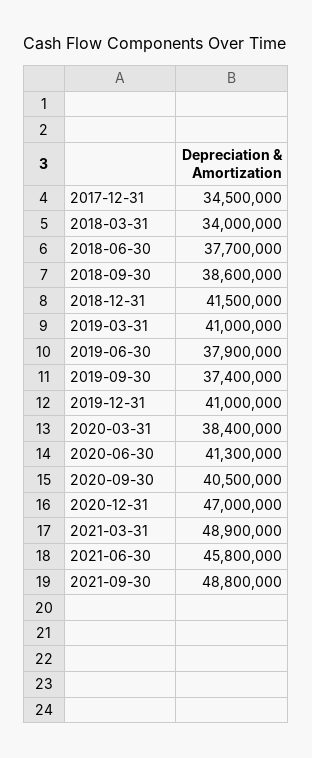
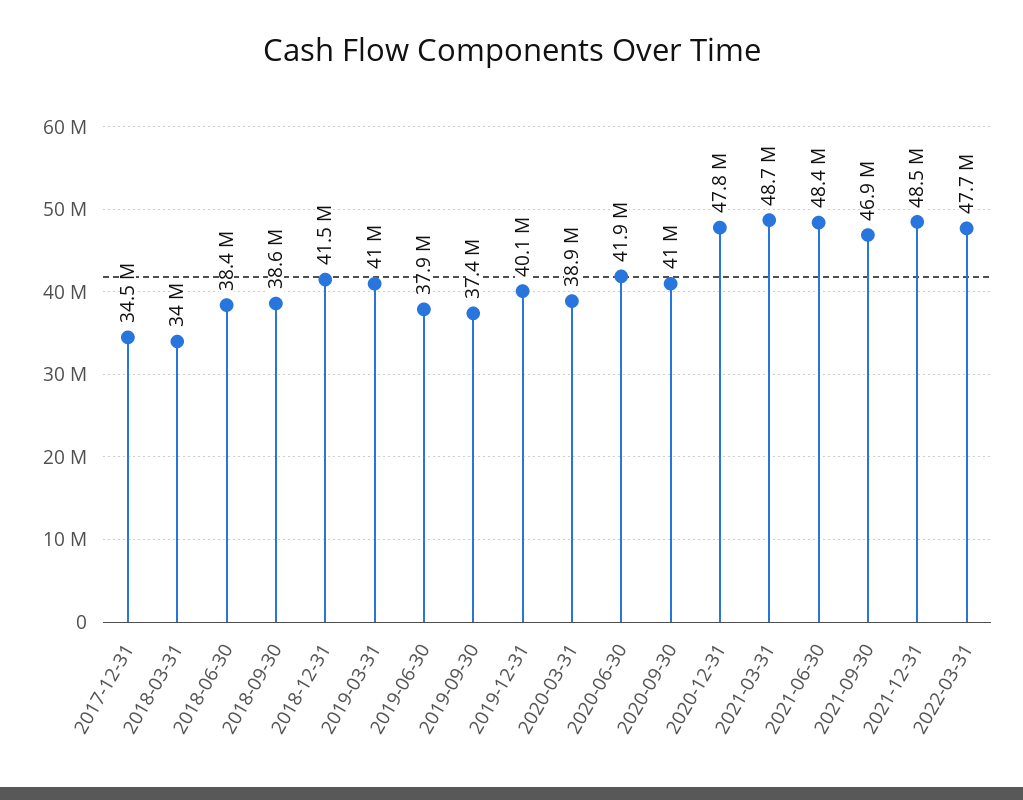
2018-06-30: 37700000 -> 38400000
2019-12-31: 41000000 -> 40100000
2020-03-31: 38400000 -> 38900000
2020-06-30: 41300000 -> 41900000
2020-09-30: 40500000 -> 41000000
2020-12-31: 47000000 -> 47800000
2021-03-31: 48900000 -> 48700000
2021-06-30: 45800000 -> 48400000
2021-09-30: 48800000 -> 46900000
2021-12-31: none -> 48500000
2022-03-31: none -> 47700000

